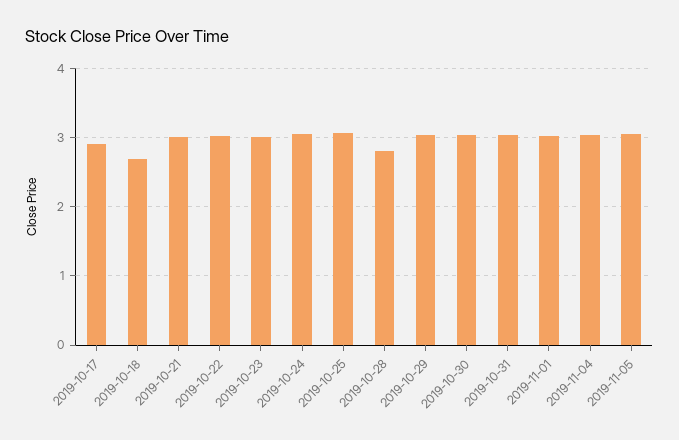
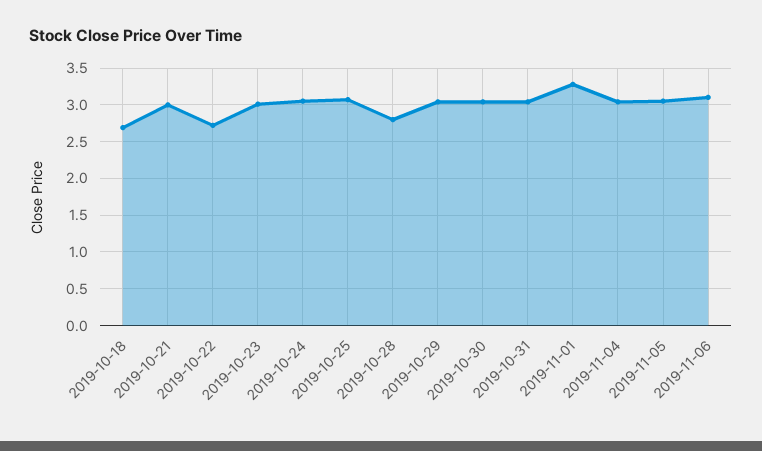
2019-10-17: 2.9 -> none
2019-10-22: 3 -> 2.7
2019-11-01: 3 -> 3.3
2019-11-06: none -> 3.1

